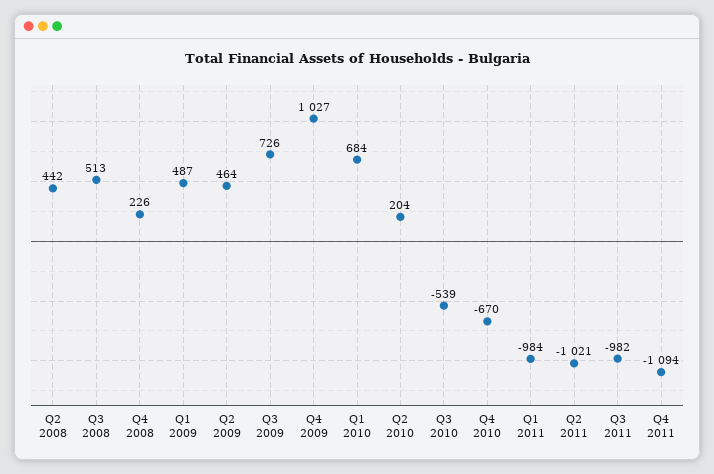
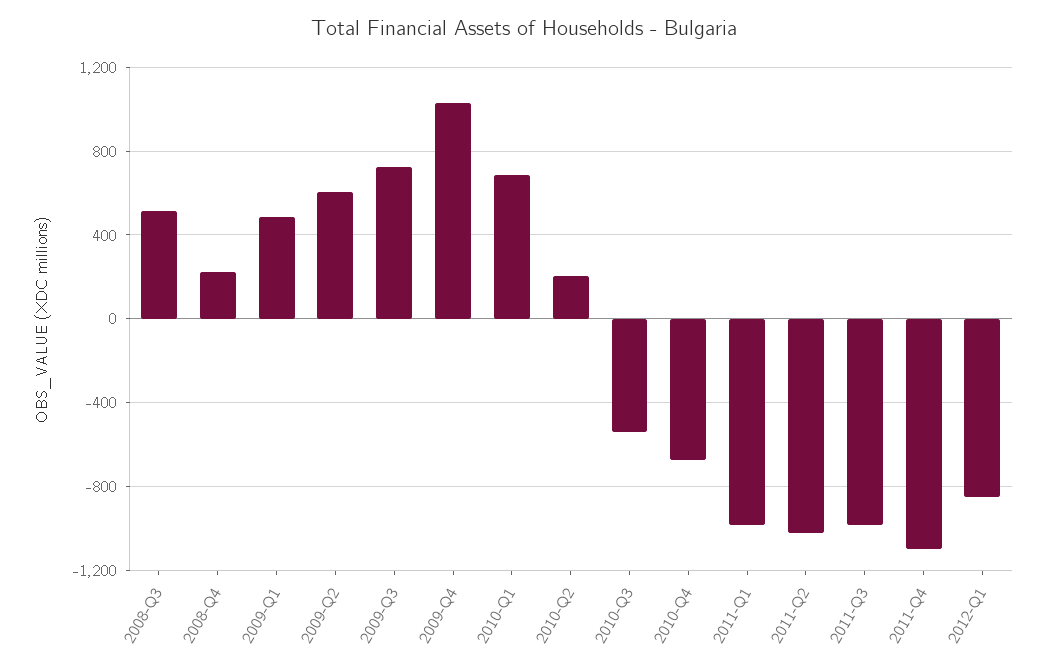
Q2 2008: 442 -> none
Q2 2009: 464 -> 600
2012-Q1: none -> -850

